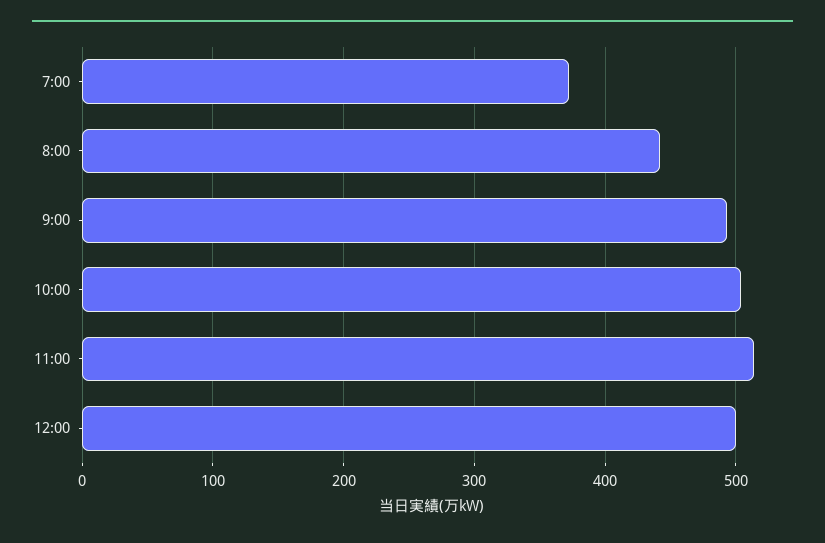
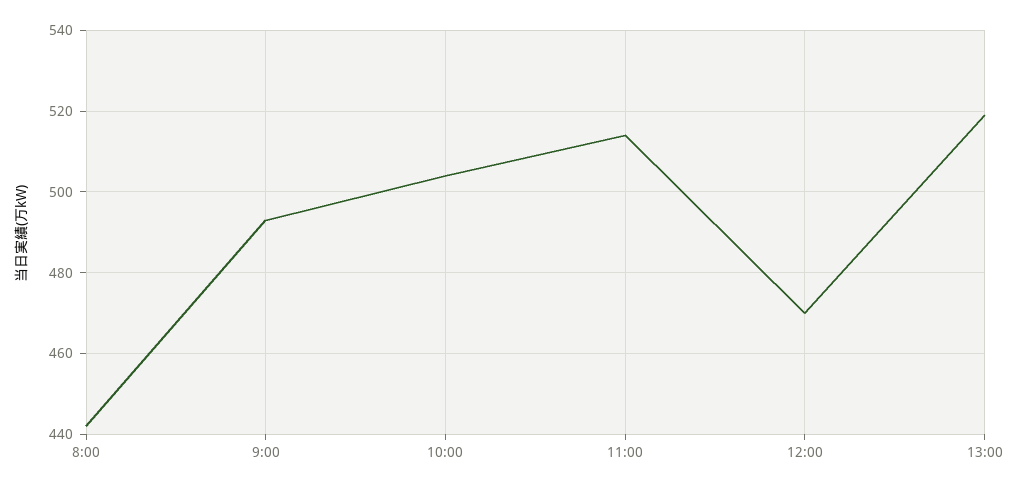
7:00: 370 -> none
12:00: 500 -> 470
13:00: none -> 520

